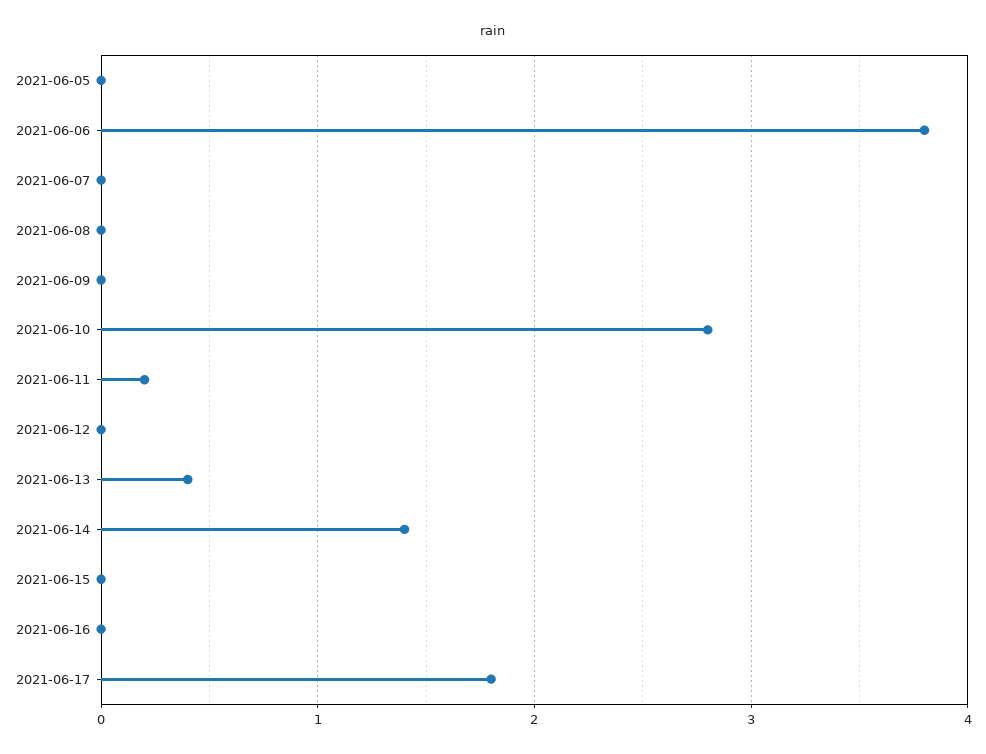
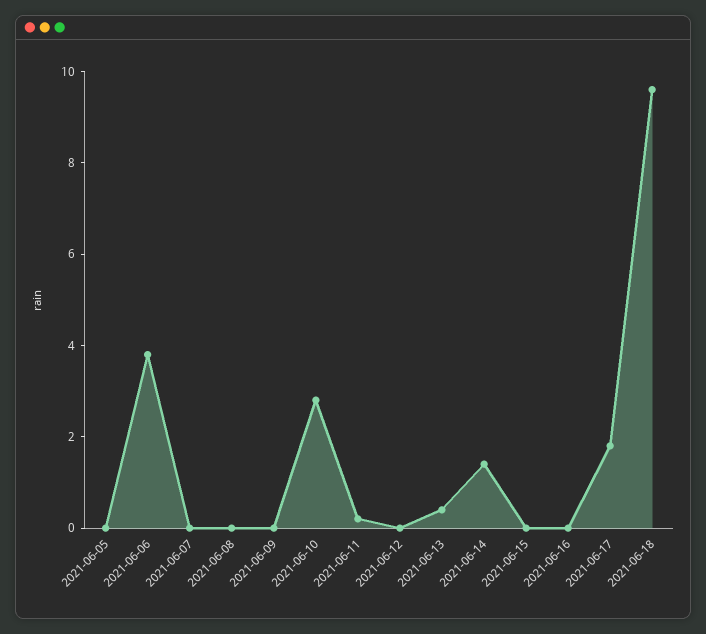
2021-06-18: none -> 9.5

